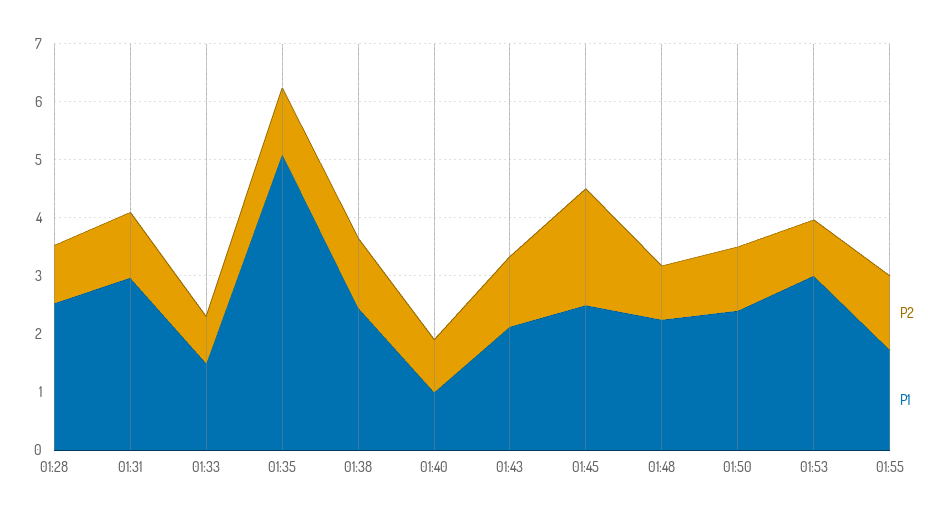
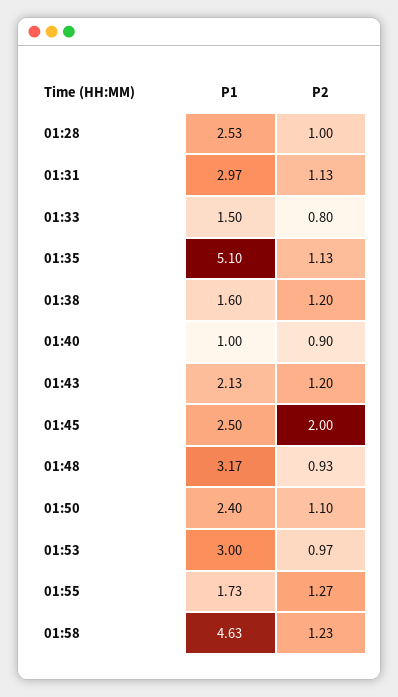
P1, 01:38: 2.4 -> 1.6
P1, 01:48: 2.2 -> 3.17
P1, 01:58: none -> 4.63
P2, 01:58: none -> 1.23

